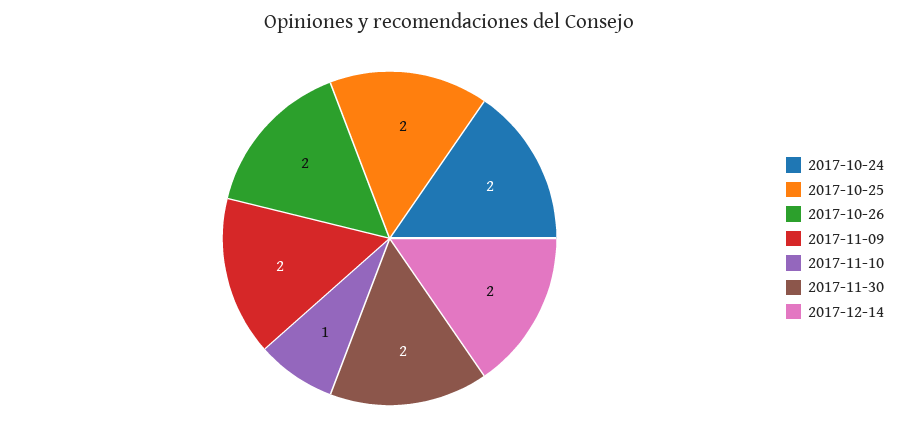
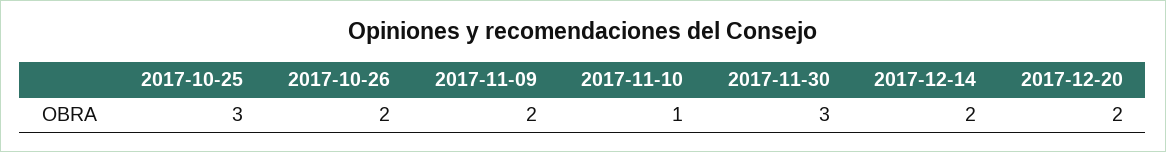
2017-10-24: 2 -> none
2017-10-25: 2 -> 3
2017-11-30: 2 -> 3
2017-12-20: none -> 2

